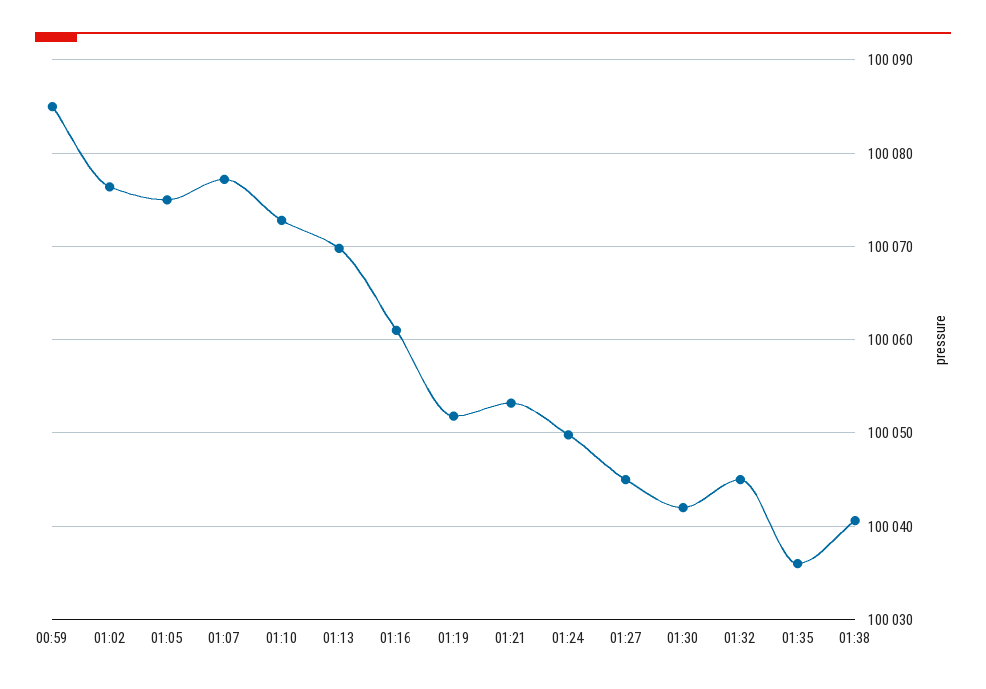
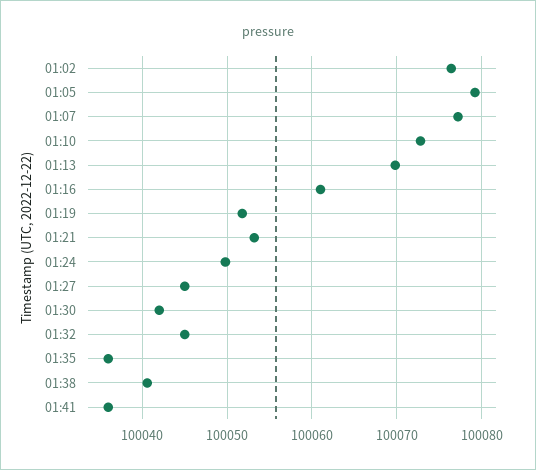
00:59: 100085 -> none
01:05: 100075 -> 100079
01:41: none -> 100036

